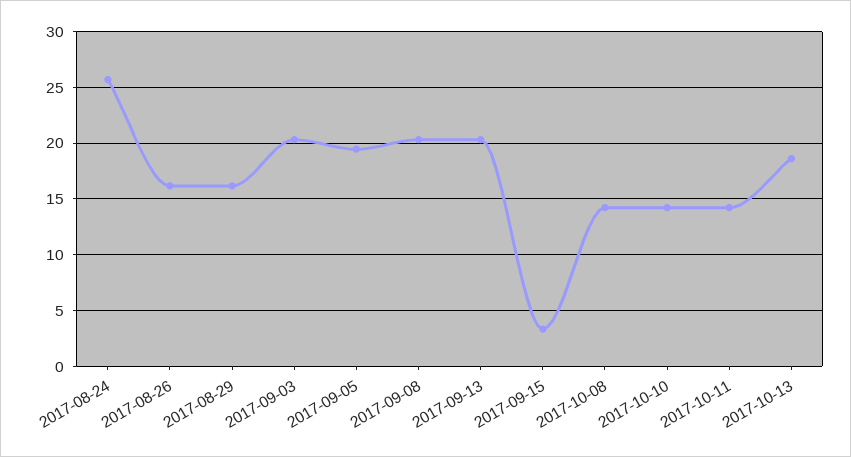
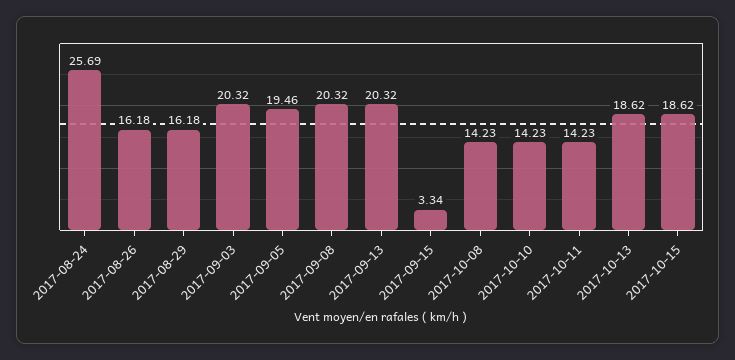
2017-10-15: none -> 18.62

